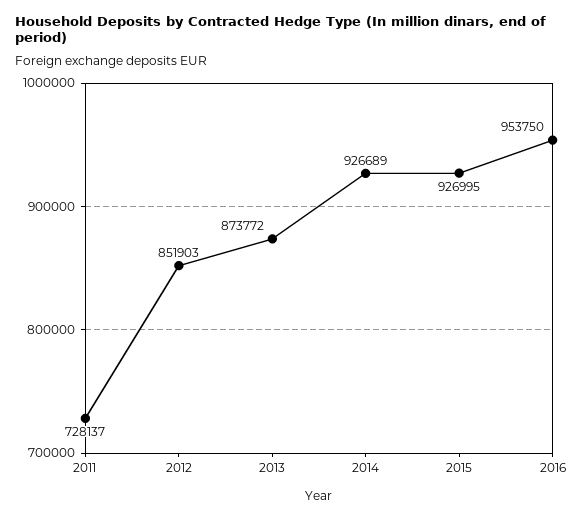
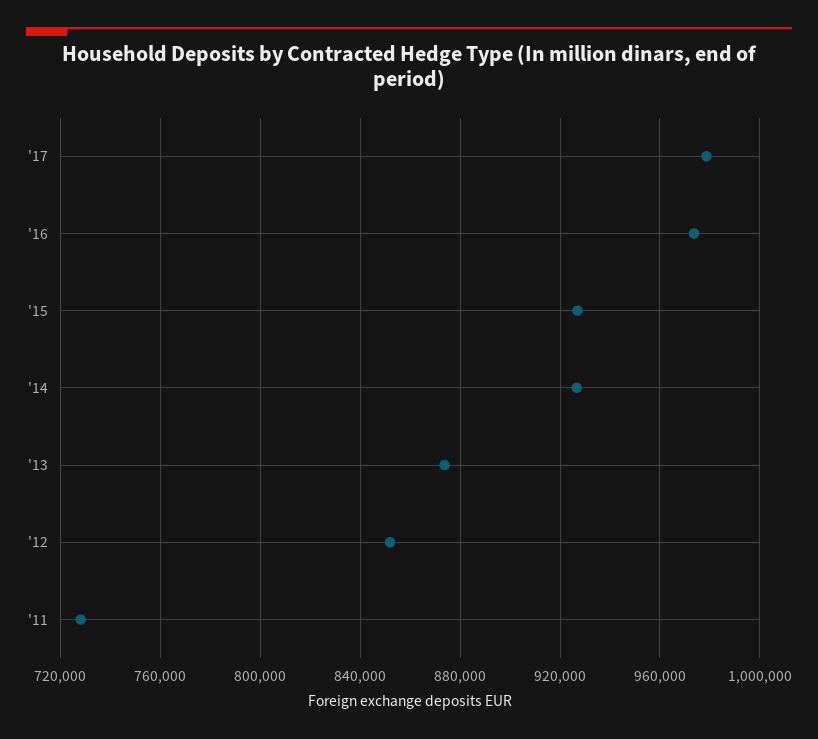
2016: 953750 -> 975000
'17: none -> 980000

